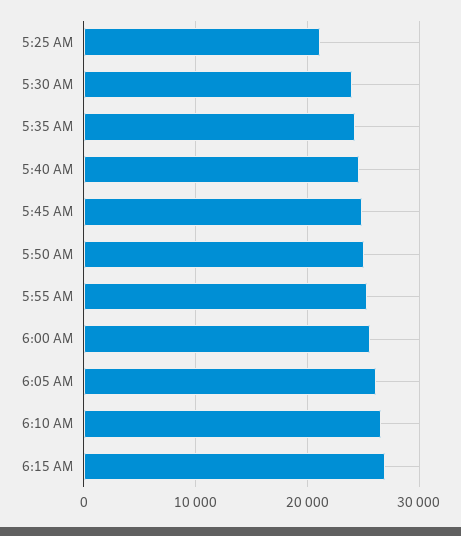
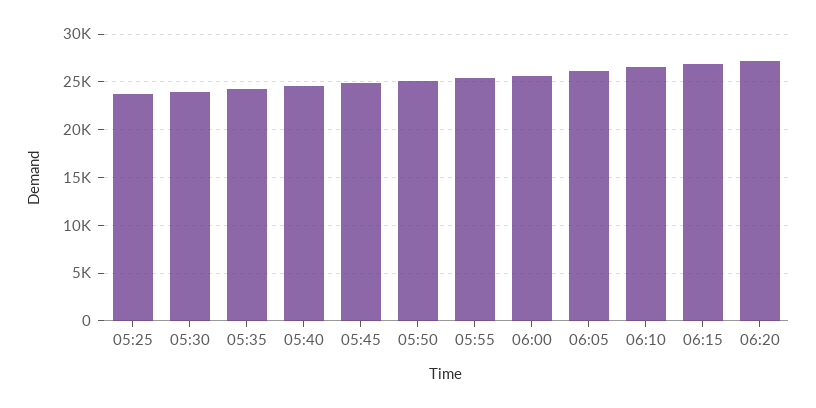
5:25 AM: 21000 -> 24000
06:20: none -> 27000

